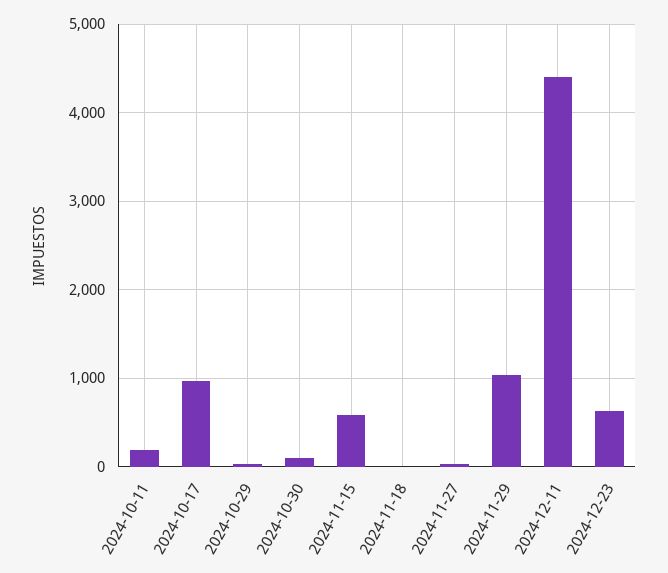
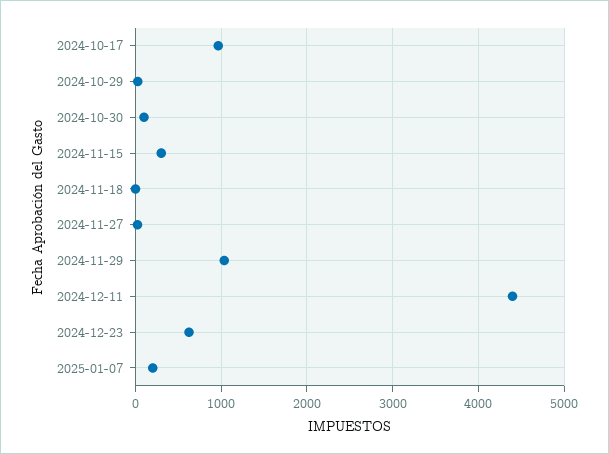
2024-10-11: 200 -> none
2024-11-15: 600 -> 300
2025-01-07: none -> 200

